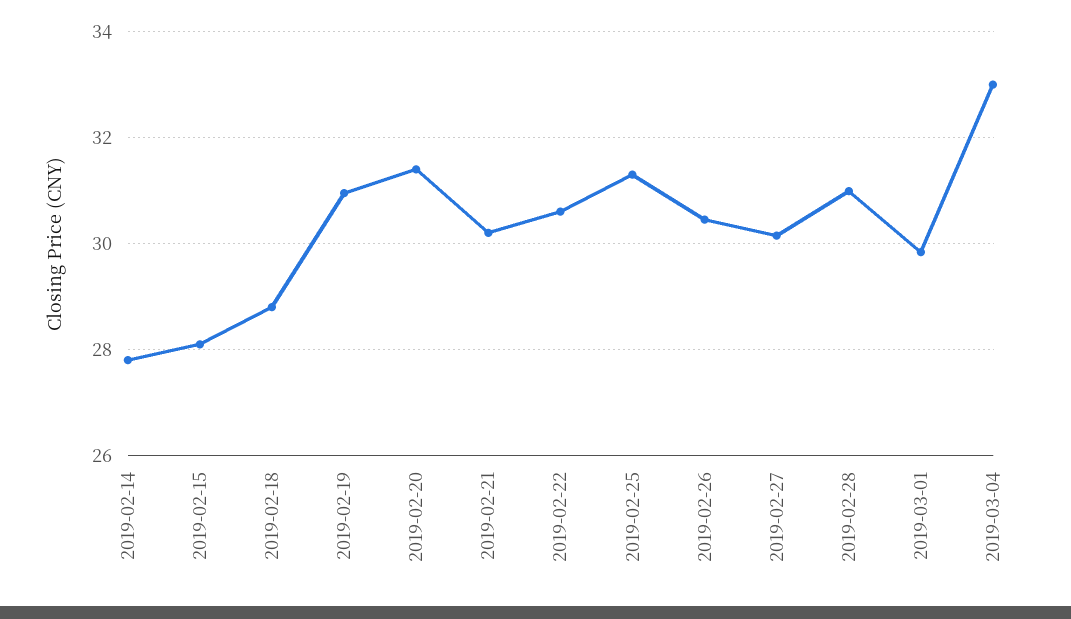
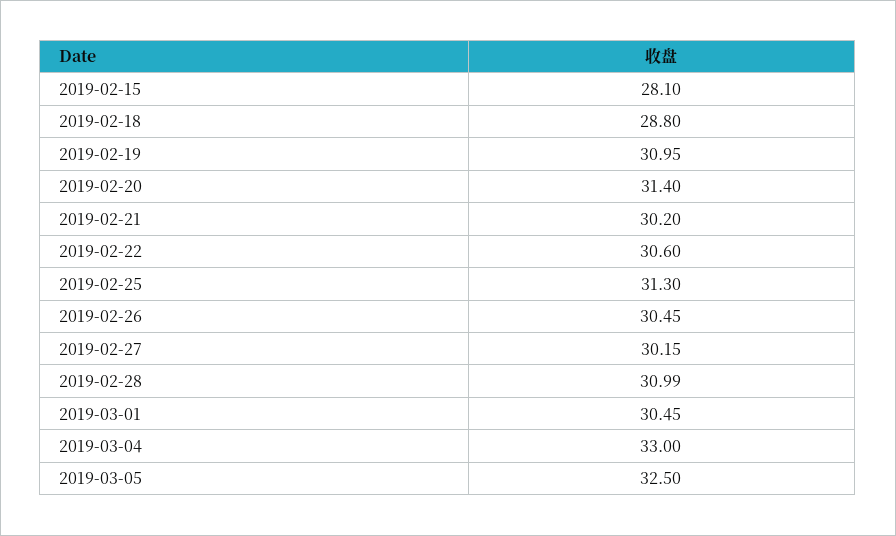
2019-02-14: 27.8 -> none
2019-03-01: 29.8 -> 30.45
2019-03-05: none -> 32.5

